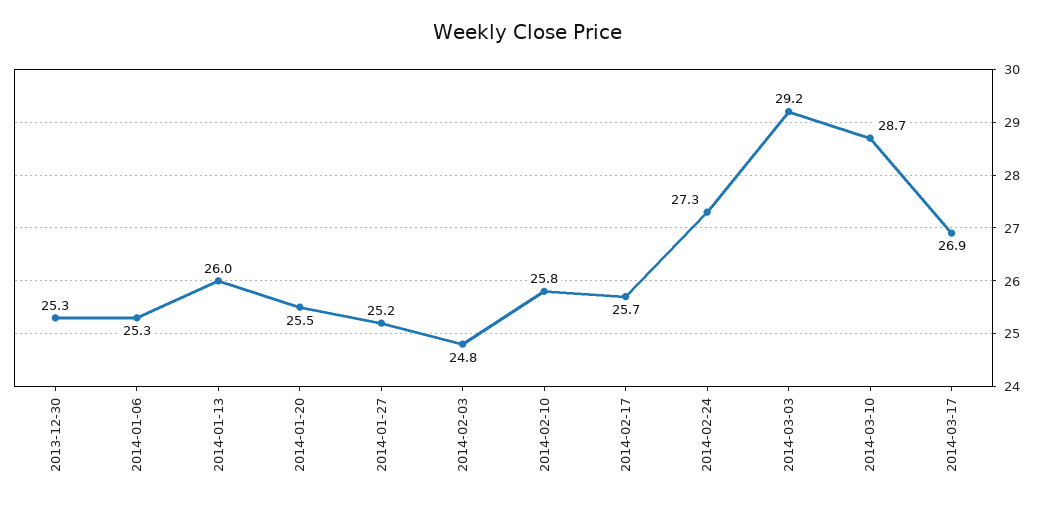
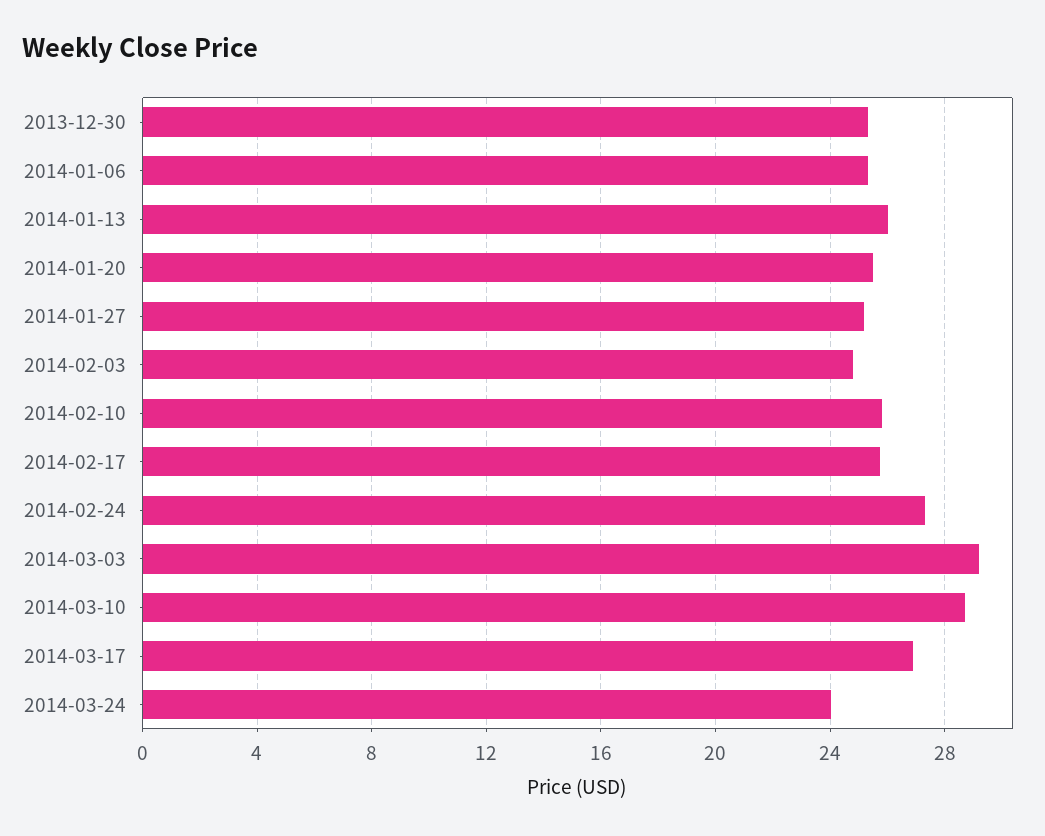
2014-03-24: none -> 24

